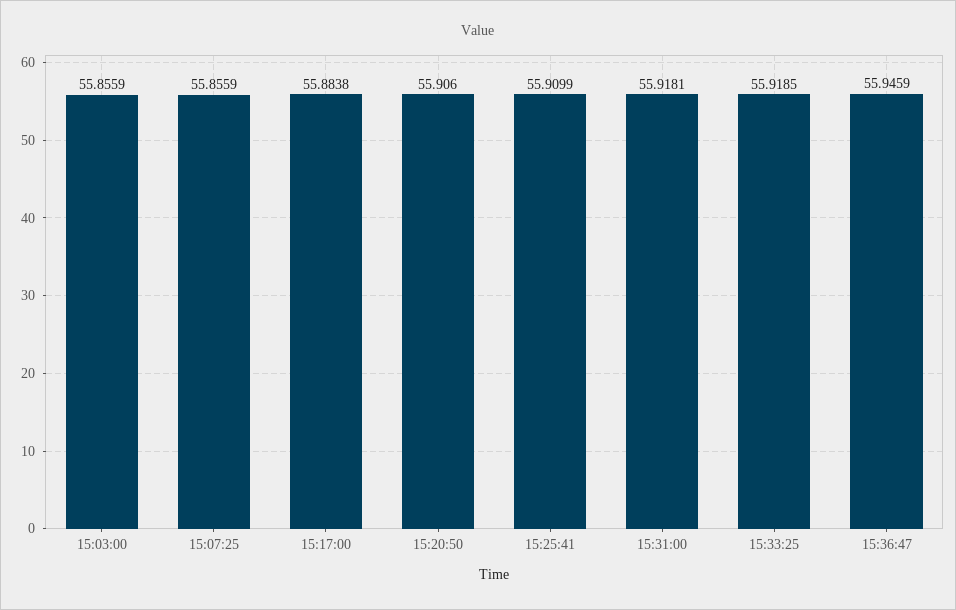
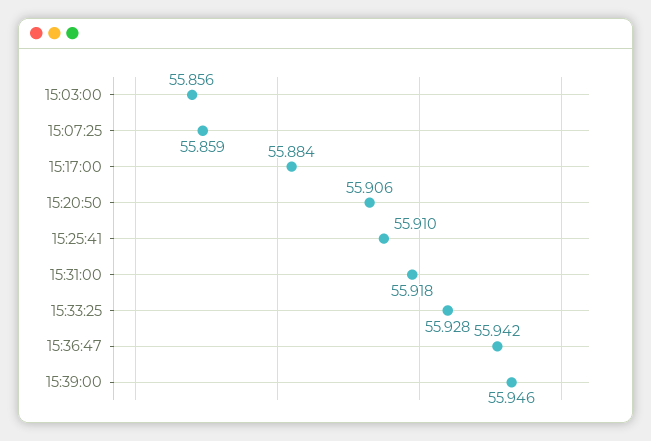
15:07:25: 55.8559 -> 55.859
15:33:25: 55.9185 -> 55.928
15:36:47: 55.9459 -> 55.942
15:39:00: none -> 55.946

